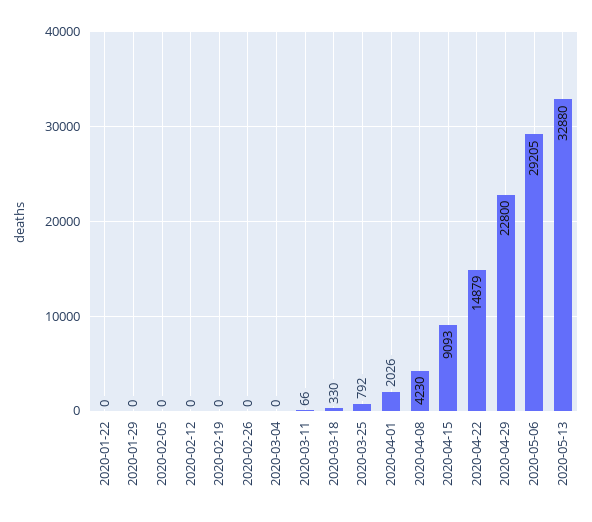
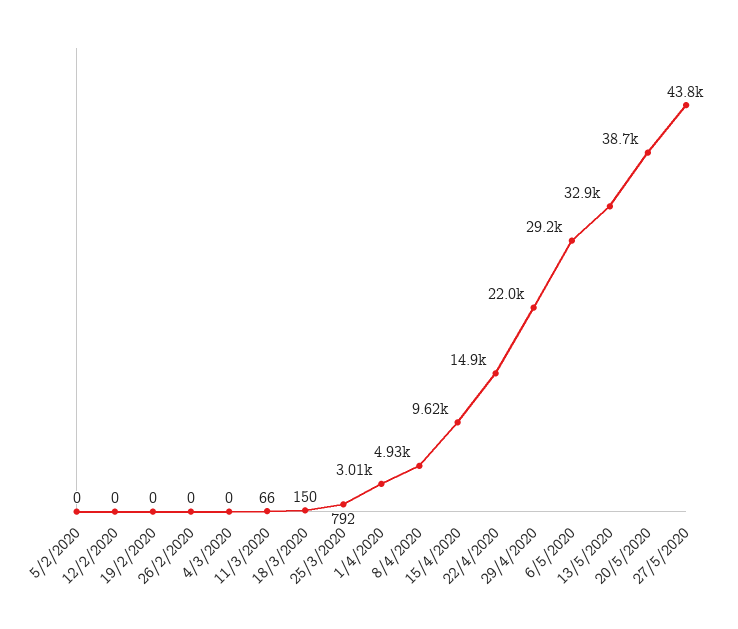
2020-01-22: 0 -> none
2020-01-29: 0 -> none
2020-03-18: 330 -> 150
2020-04-01: 2026 -> 3010
2020-04-08: 4230 -> 4930
2020-04-15: 9093 -> 9620
2020-04-29: 22800 -> 22000
20/5/2020: none -> 38700
27/5/2020: none -> 43800

